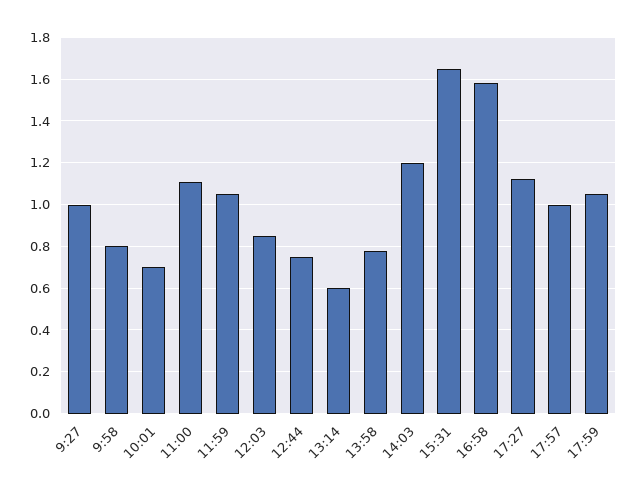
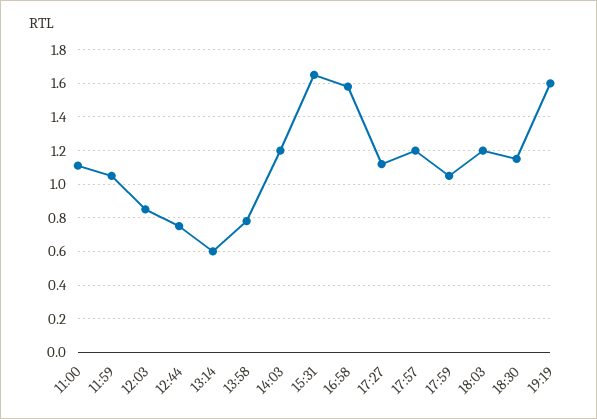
9:27: 1 -> none
9:58: 0.8 -> none
10:01: 0.7 -> none
17:57: 1 -> 1.2
18:03: none -> 1.2
18:30: none -> 1.15
19:19: none -> 1.6

